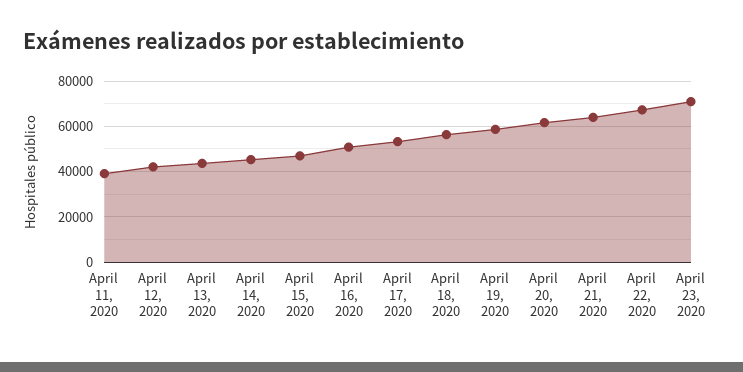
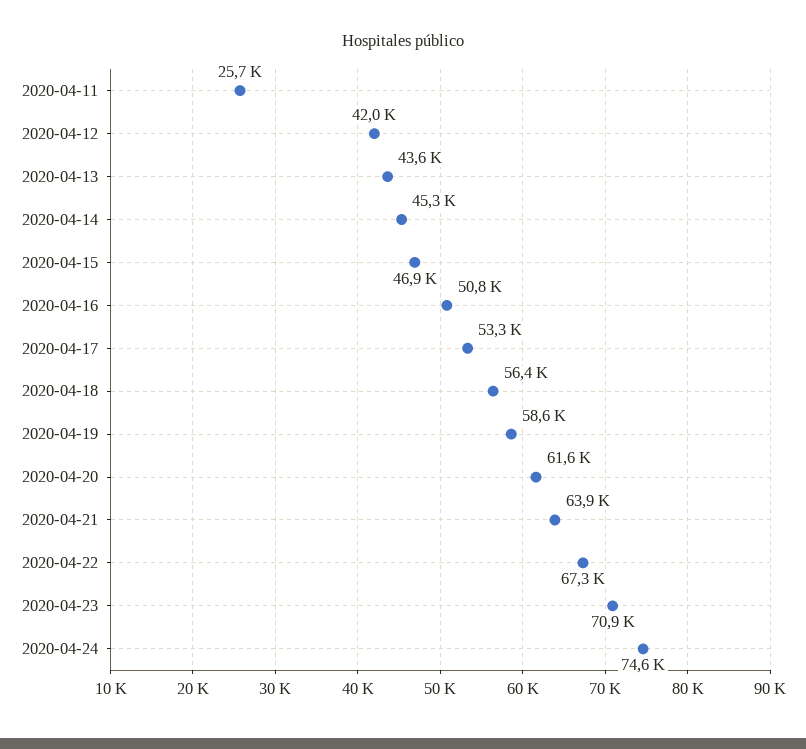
April 11, 2020: 40000 -> 25700
2020-04-24: none -> 74600

